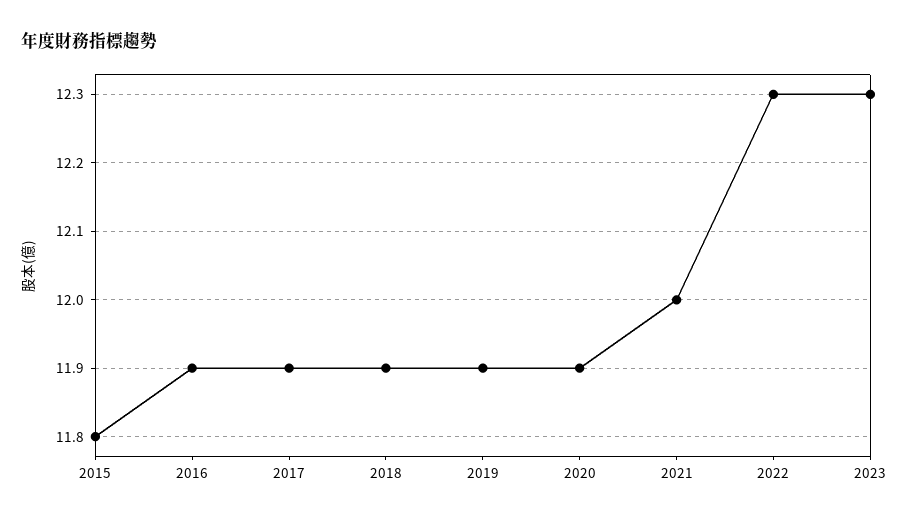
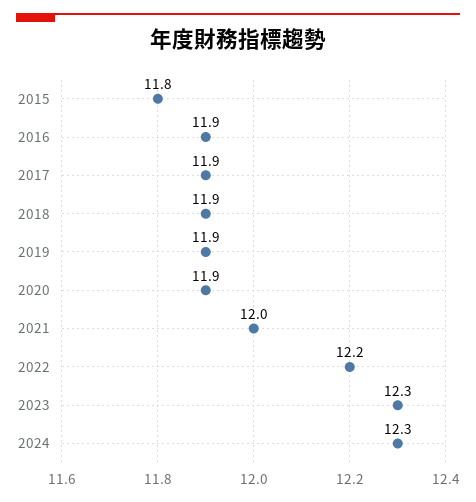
2022: 12.3 -> 12.2
2024: none -> 12.3

